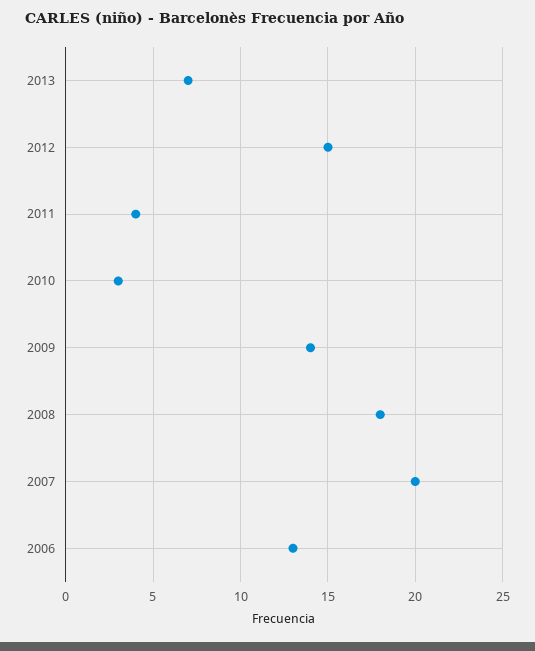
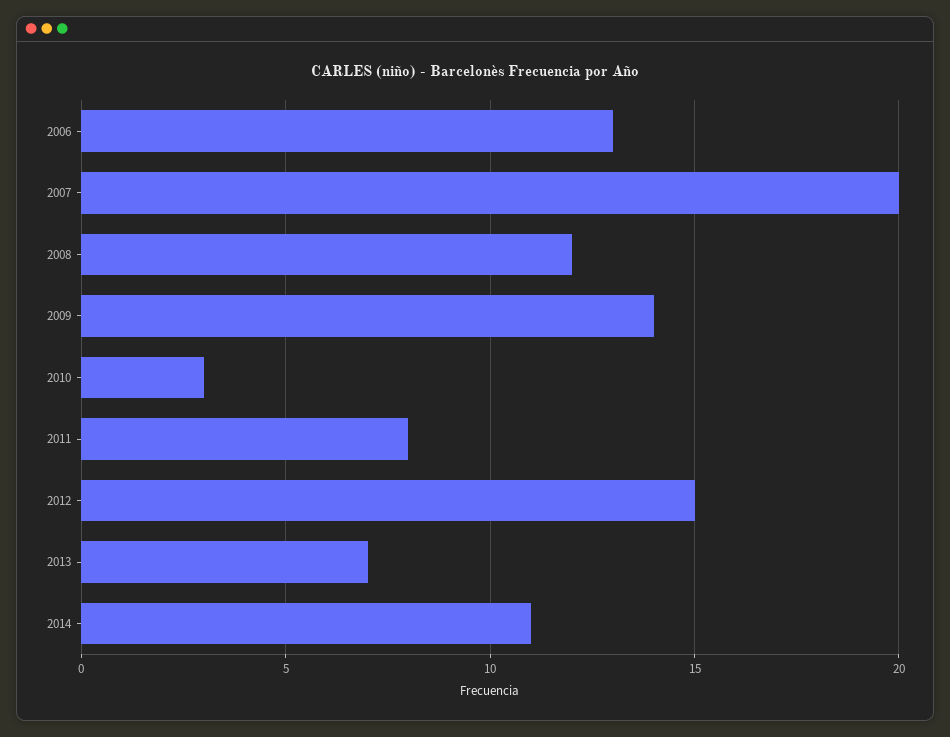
2011: 4 -> 8
2008: 18 -> 12
2014: none -> 11

